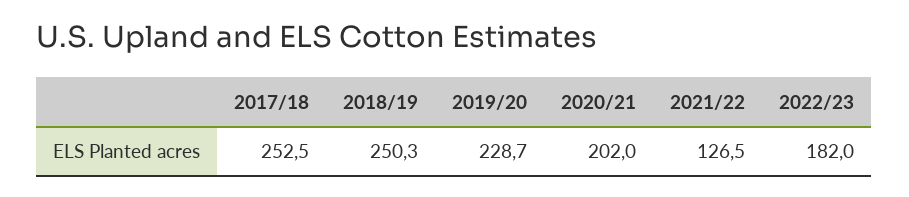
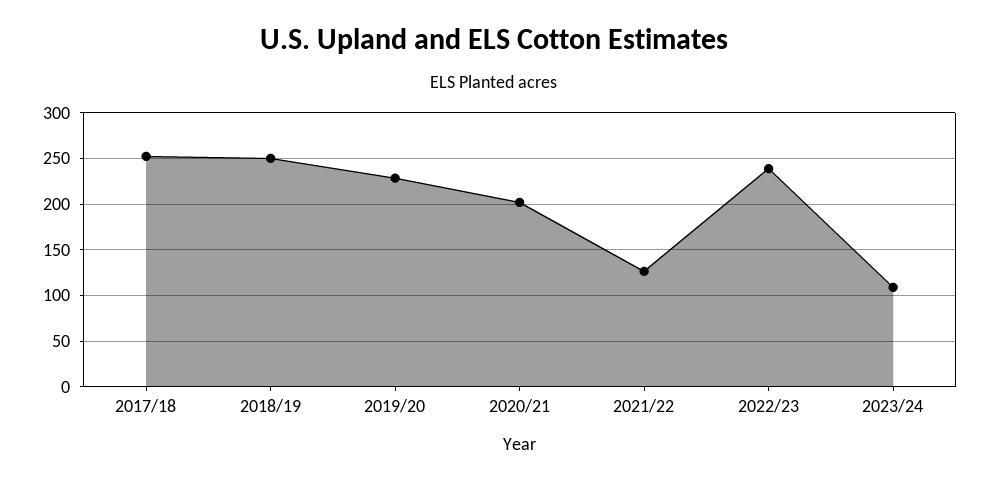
2022/23: 182 -> 240
2023/24: none -> 110

